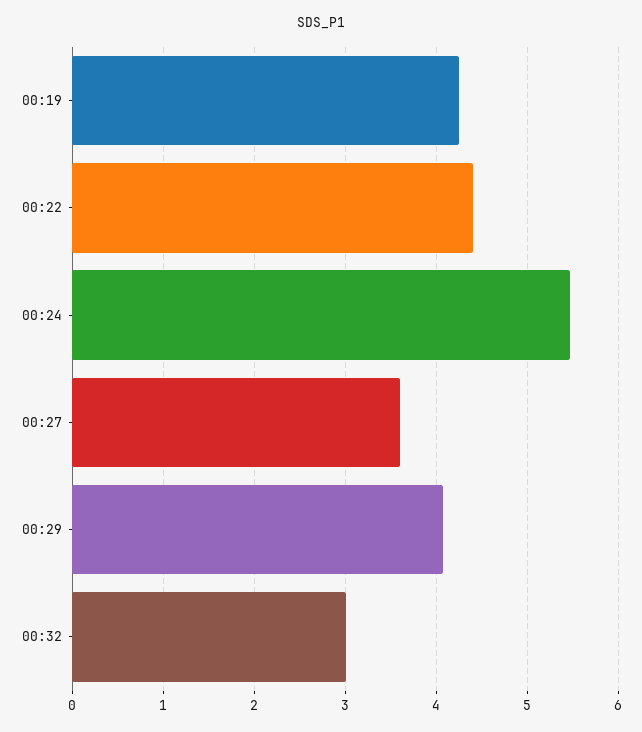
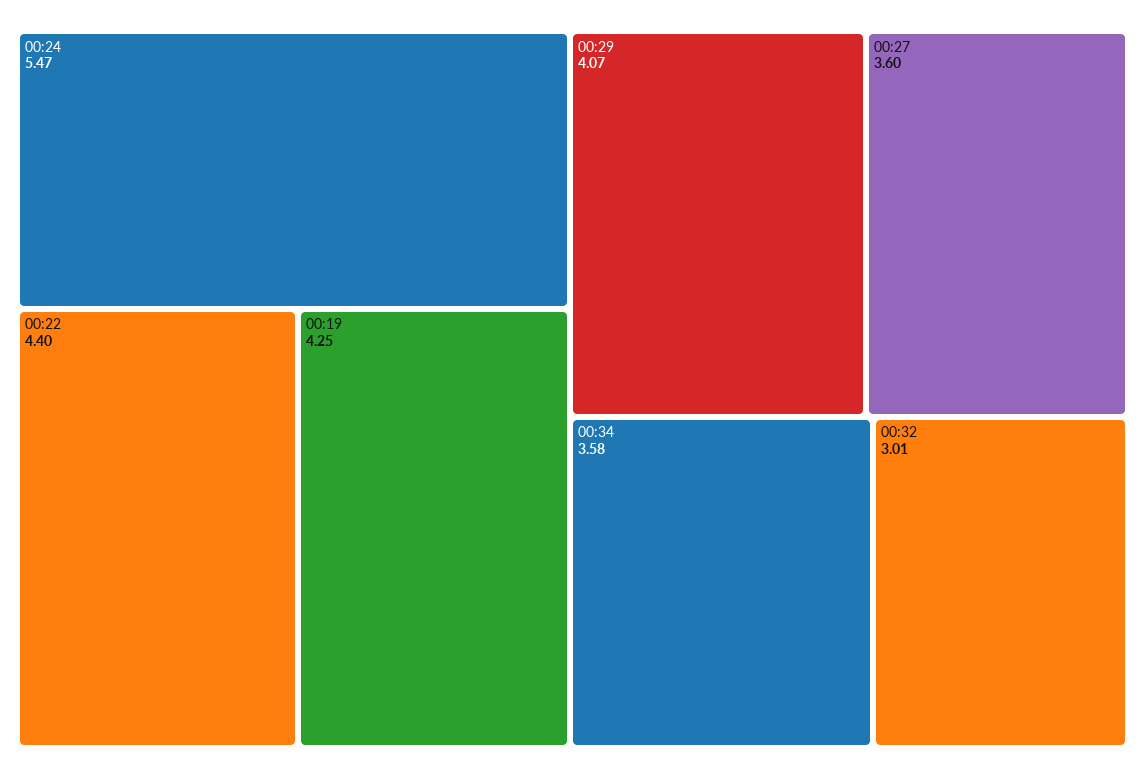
00:34: none -> 3.58

